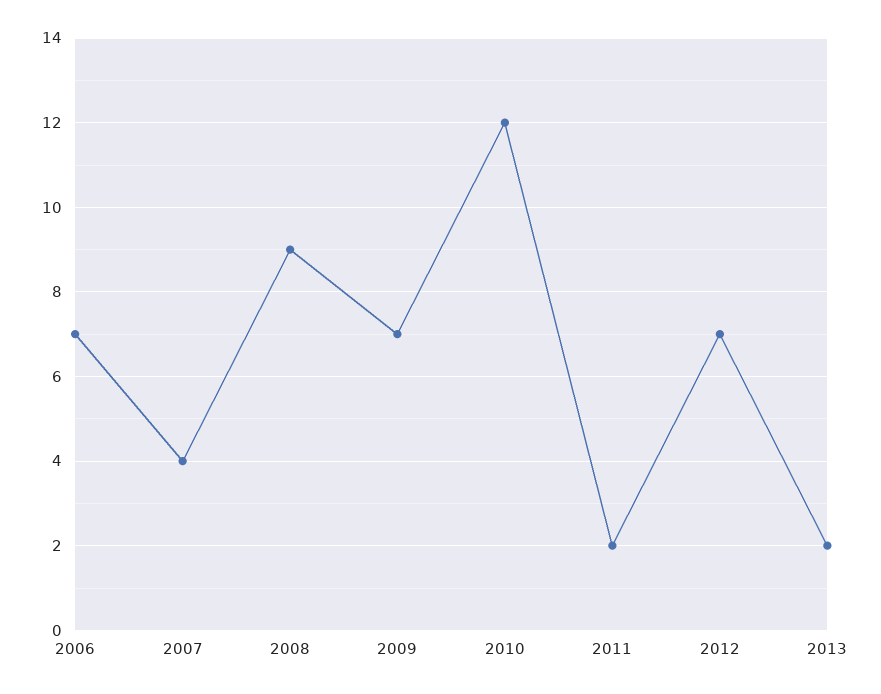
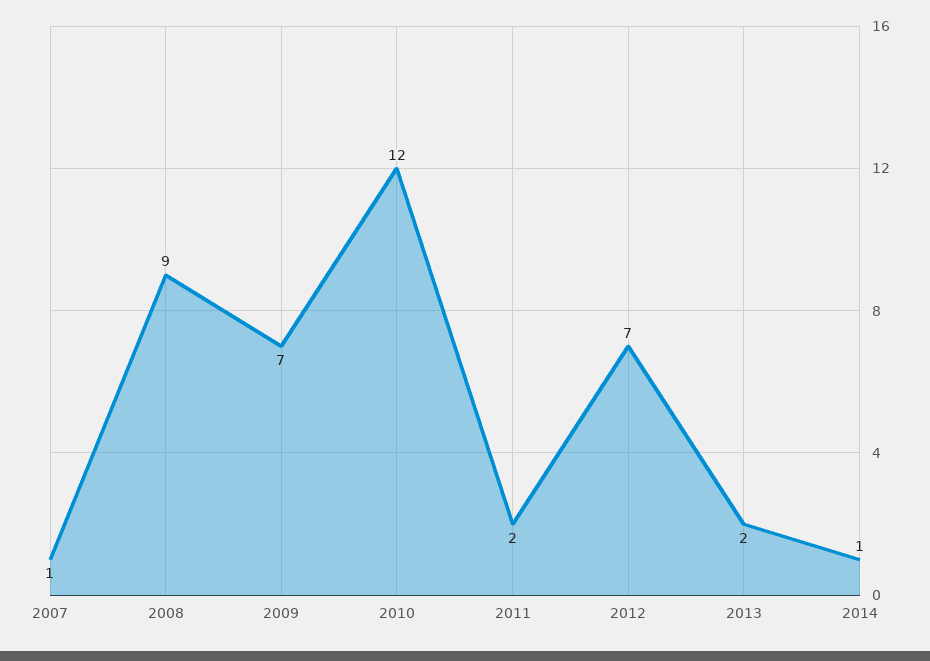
2006: 7 -> none
2007: 4 -> 1
2014: none -> 1

